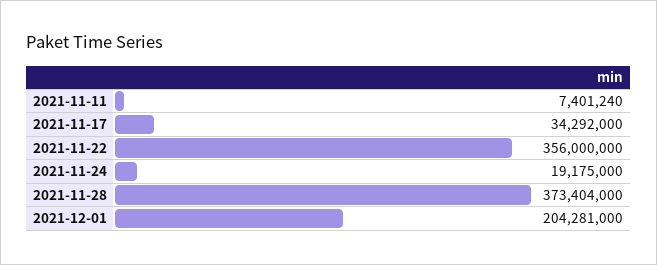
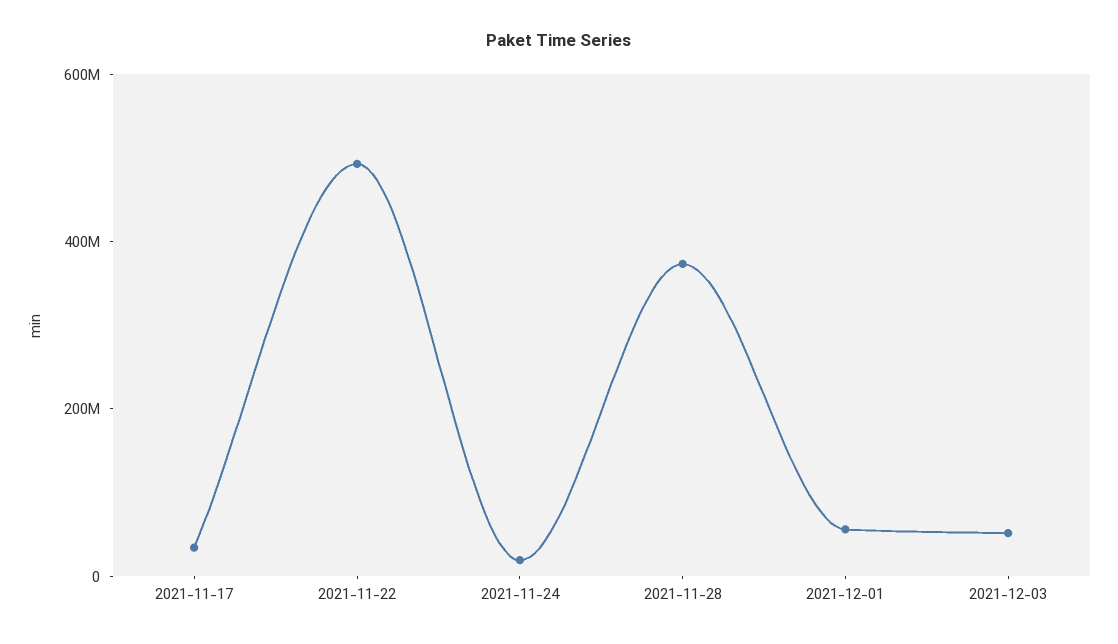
2021-11-11: 7401240 -> none
2021-11-22: 356000000 -> 500000000
2021-12-01: 204281000 -> 50000000
2021-12-03: none -> 50000000

